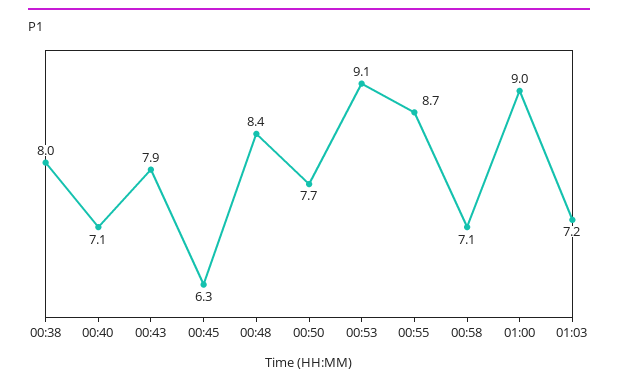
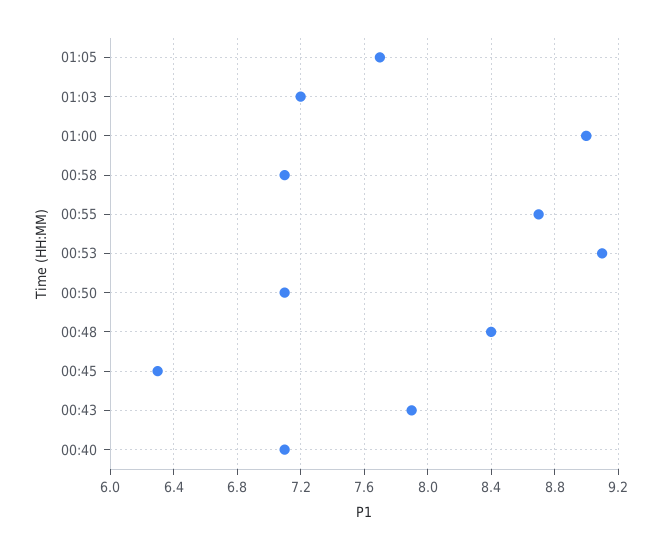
00:38: 8 -> none
00:50: 7.7 -> 7.1
01:05: none -> 7.7

